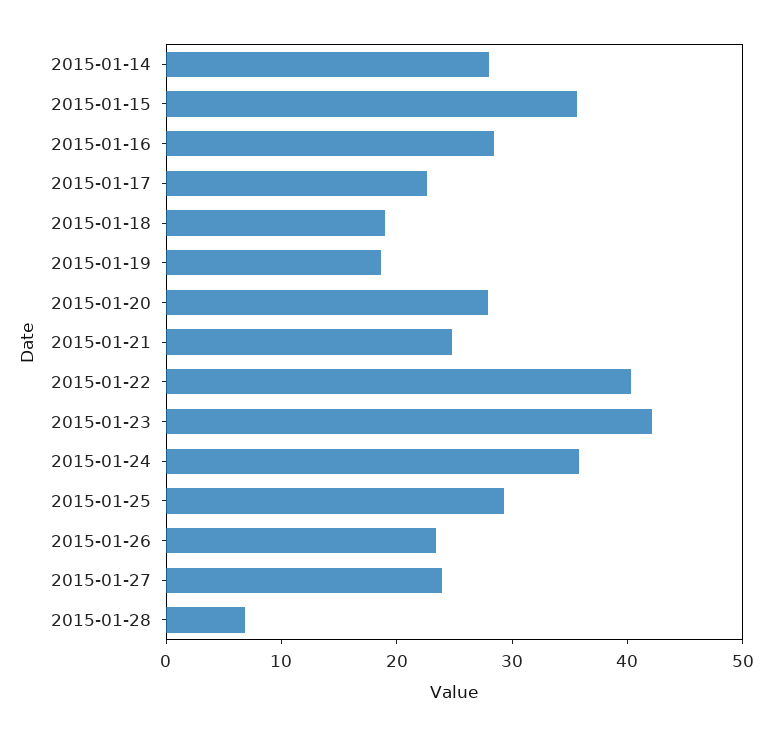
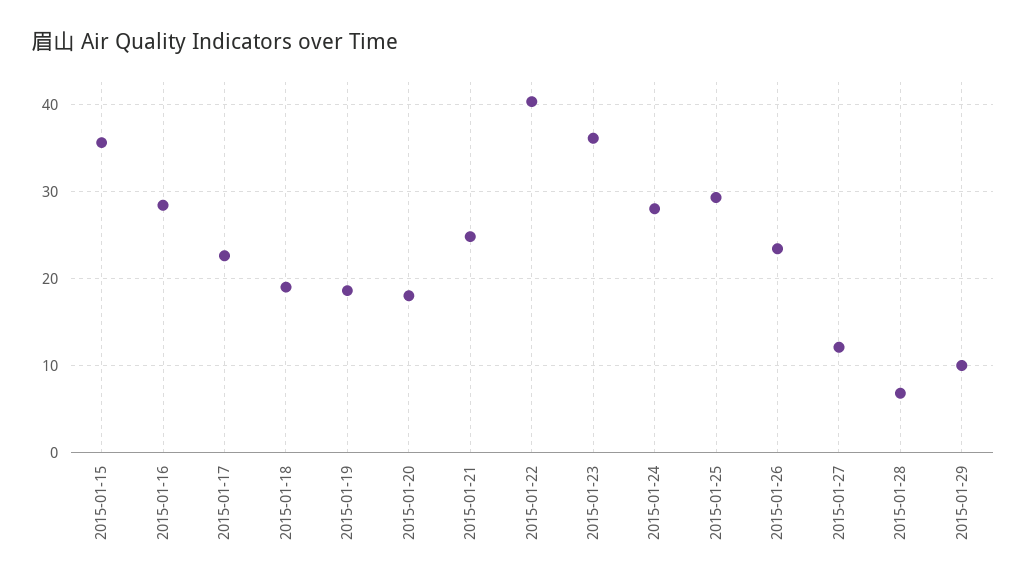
2015-01-14: 28 -> none
2015-01-20: 28 -> 18
2015-01-23: 42 -> 36
2015-01-24: 36 -> 28
2015-01-27: 24 -> 12
2015-01-29: none -> 10

